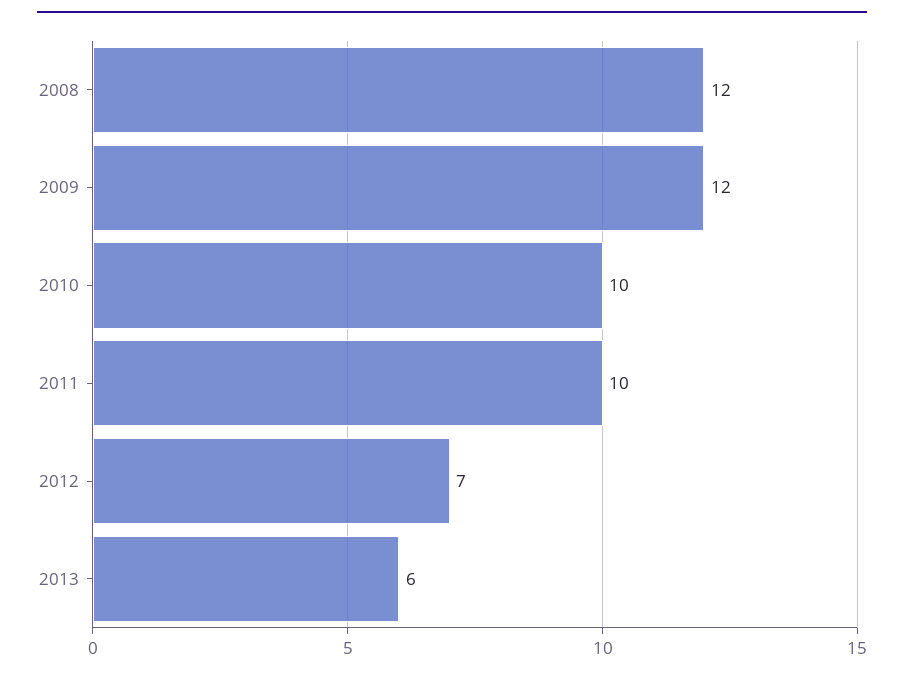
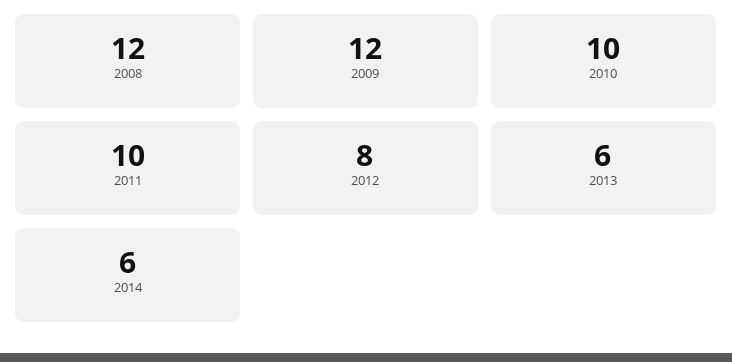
2012: 7 -> 8
2014: none -> 6

